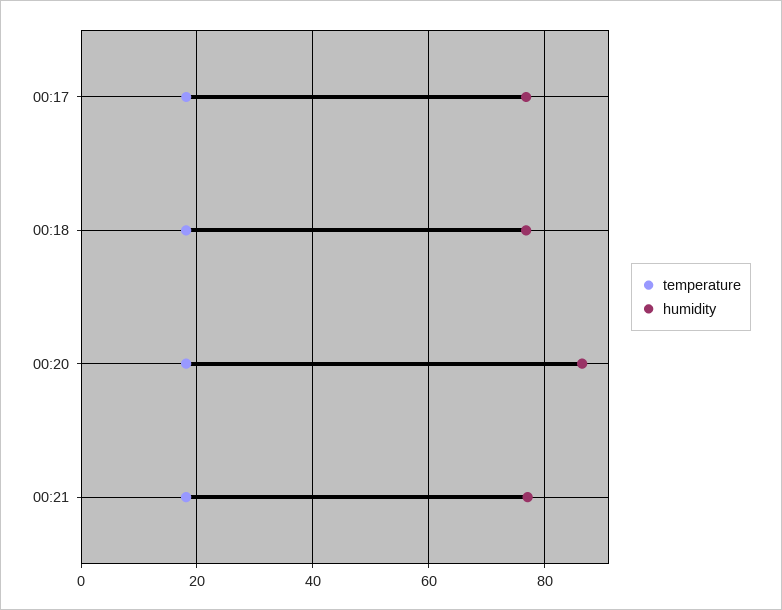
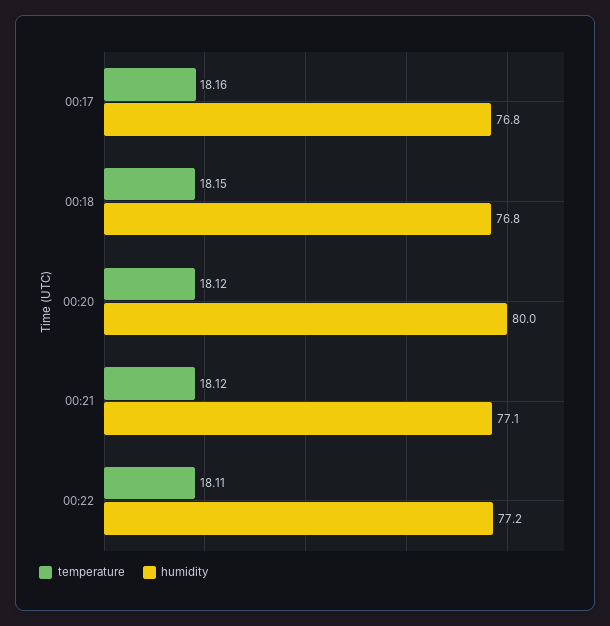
humidity, 00:20: 86 -> 80
temperature, 00:22: none -> 18.11
humidity, 00:22: none -> 77.2

